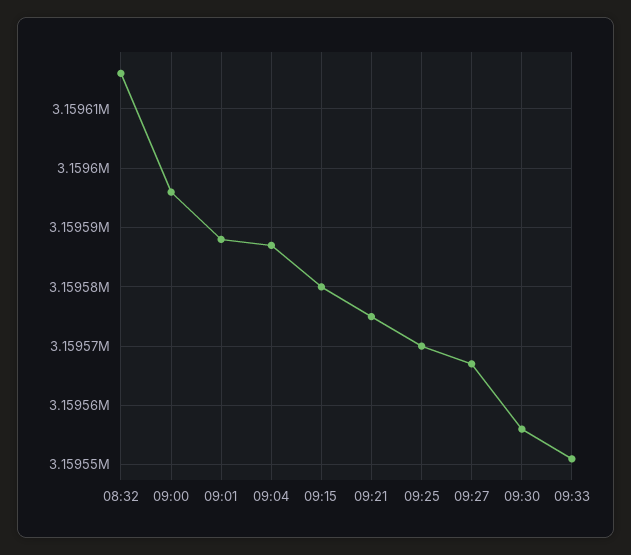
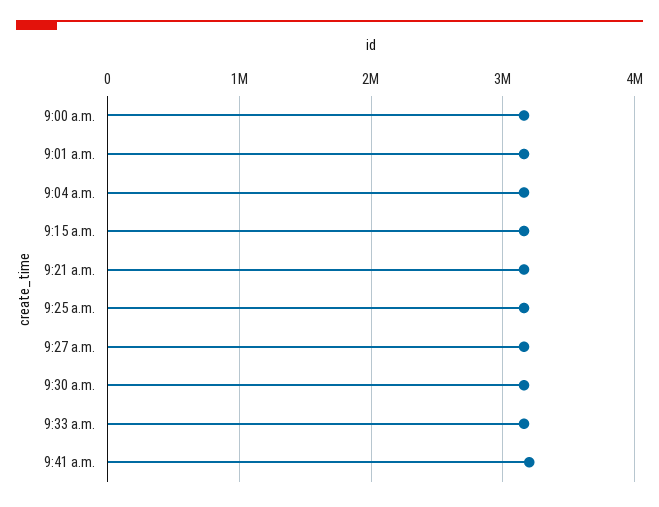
08:32: 3159615 -> none
9:41 a.m.: none -> 3200000

